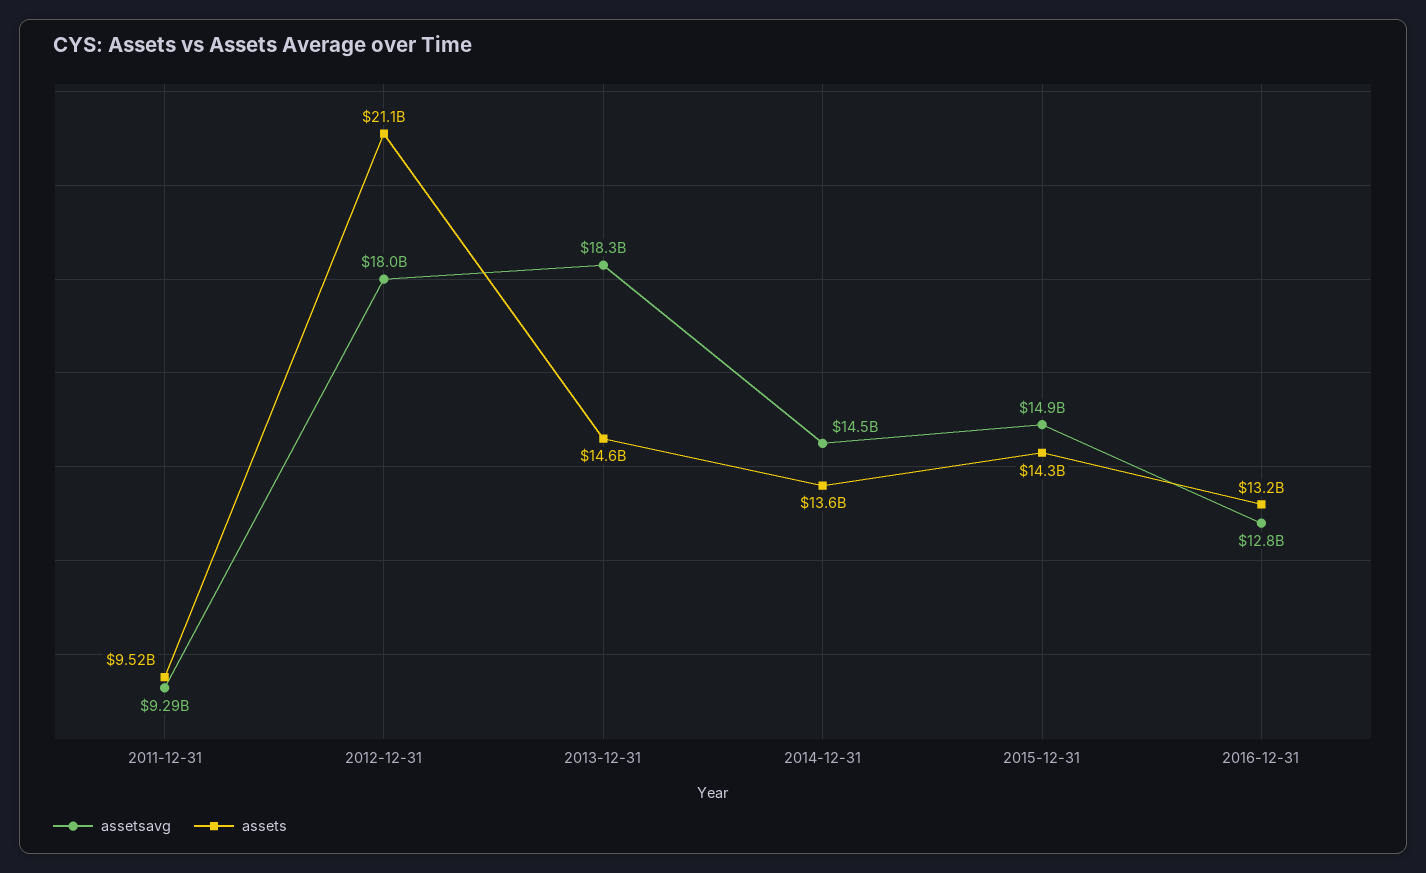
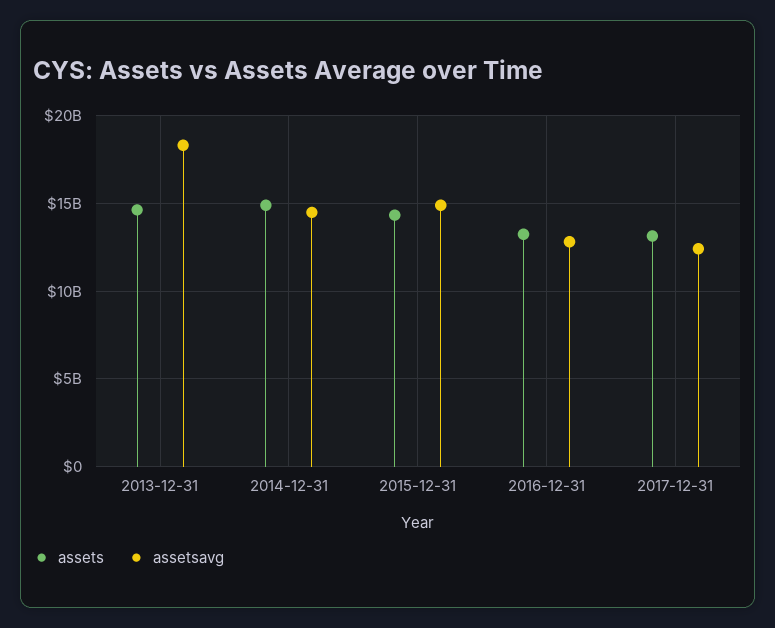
assetsavg, 2011-12-31: 9290000000 -> none
assets, 2011-12-31: 9520000000 -> none
assetsavg, 2012-12-31: 18000000000 -> none
assets, 2012-12-31: 21100000000 -> none
assets, 2014-12-31: 13600000000 -> 15000000000
assets, 2017-12-31: none -> 13000000000
assetsavg, 2017-12-31: none -> 12500000000

